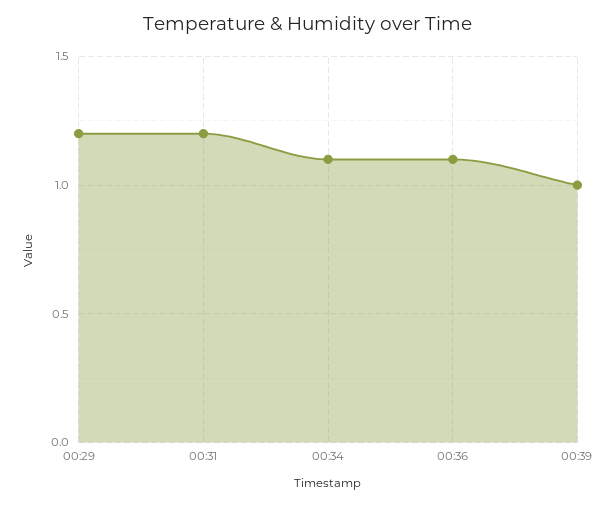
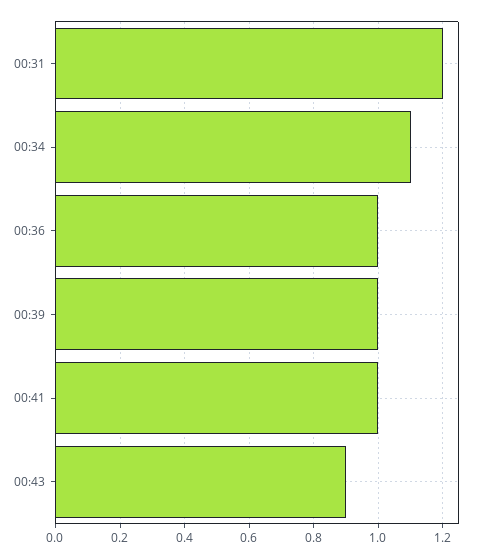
00:29: 1.2 -> none
00:36: 1.1 -> 1
00:41: none -> 1
00:43: none -> 0.9

